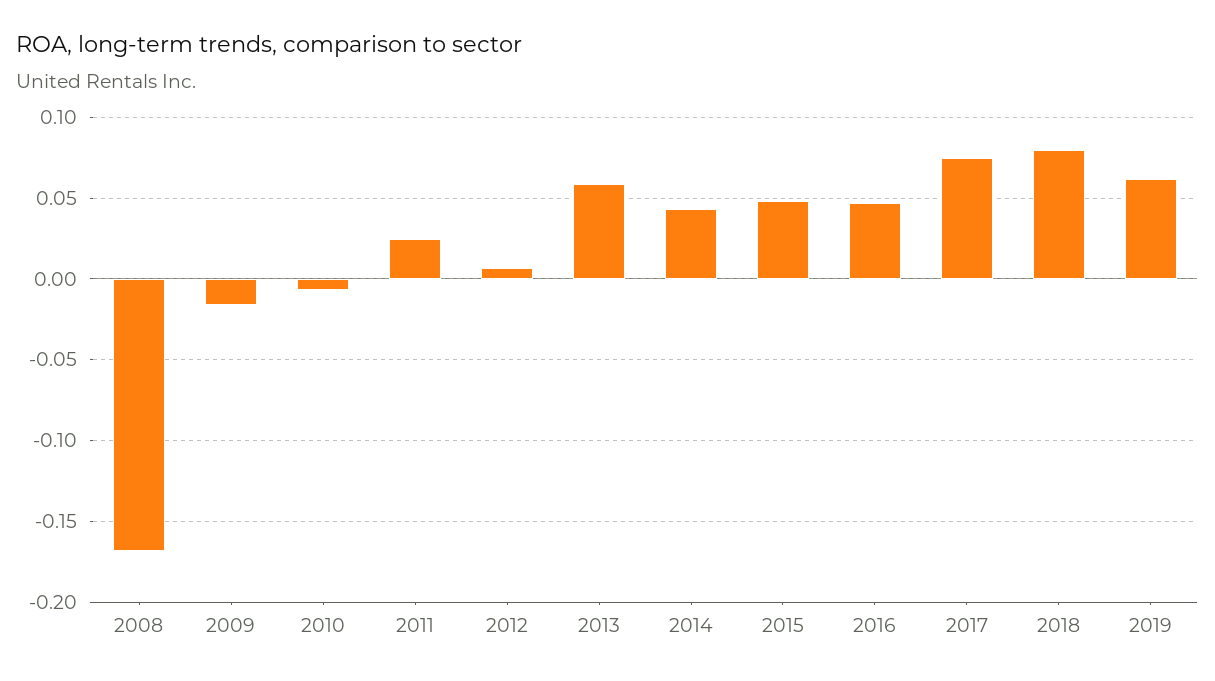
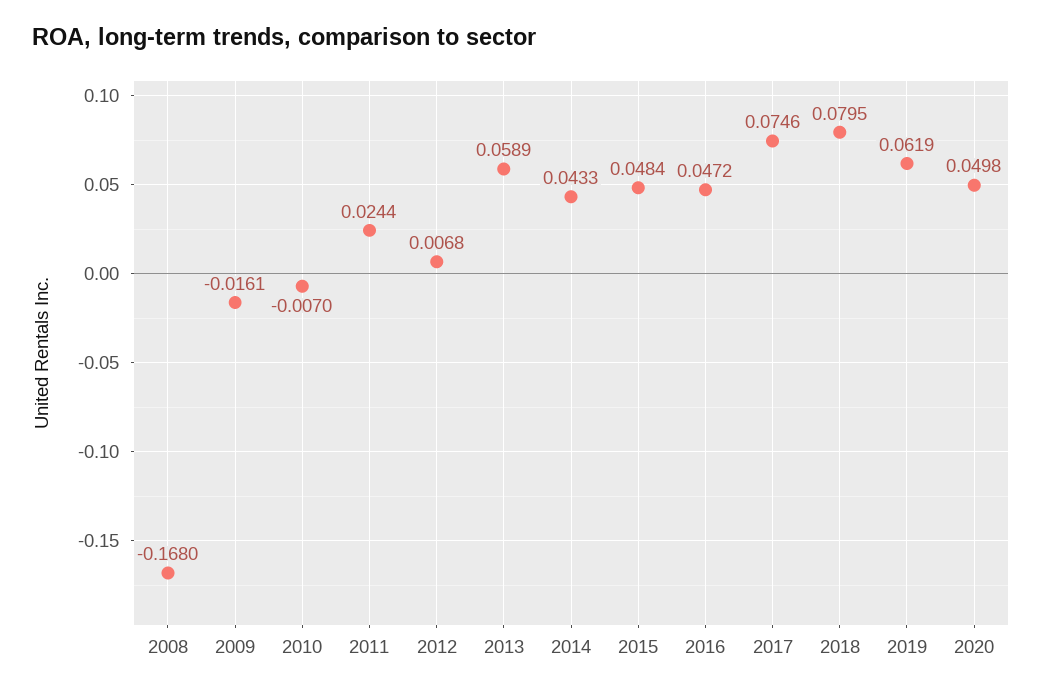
2020: none -> 0.0498

